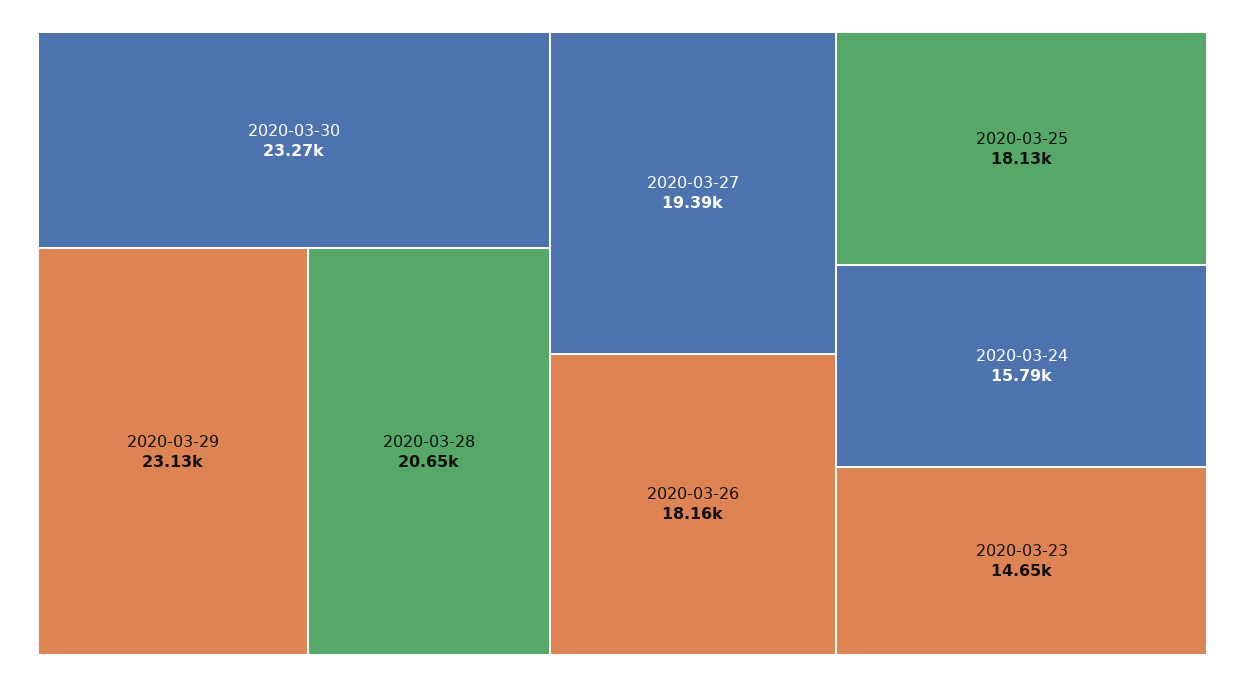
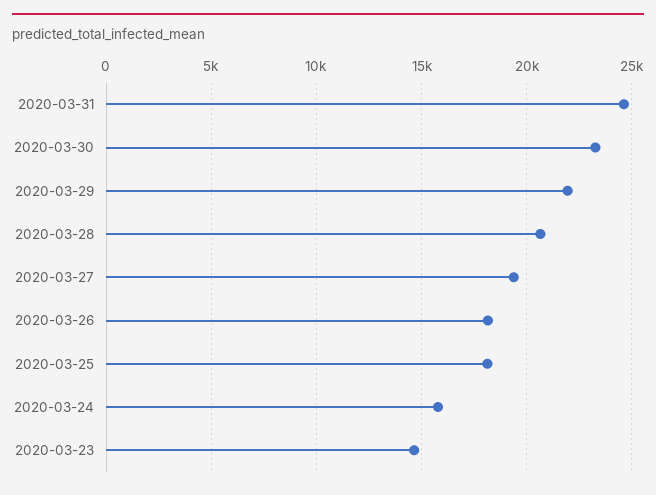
2020-03-29: 23130 -> 22000
2020-03-31: none -> 24500

